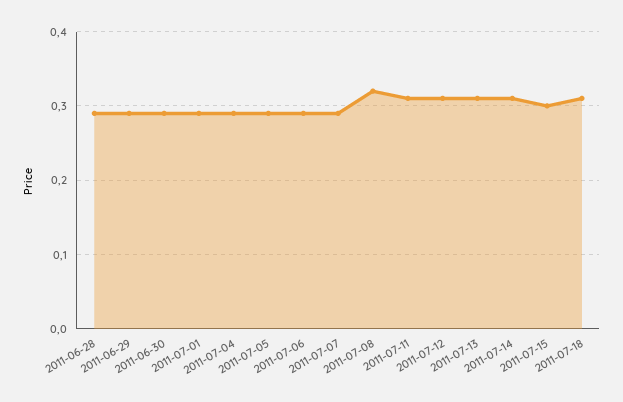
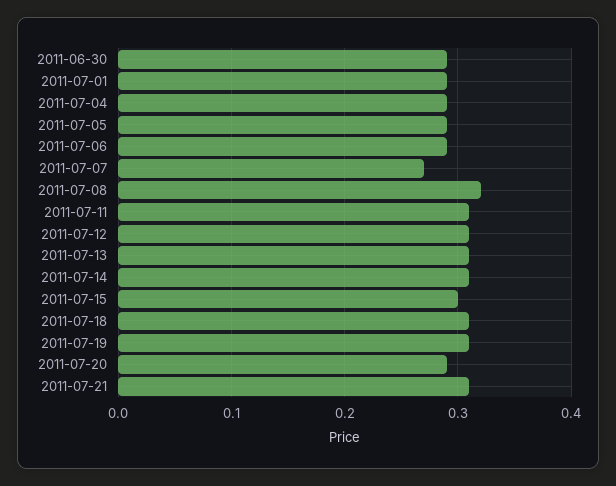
2011-06-28: 0.29 -> none
2011-06-29: 0.29 -> none
2011-07-07: 0.29 -> 0.27
2011-07-19: none -> 0.31
2011-07-20: none -> 0.29
2011-07-21: none -> 0.31

